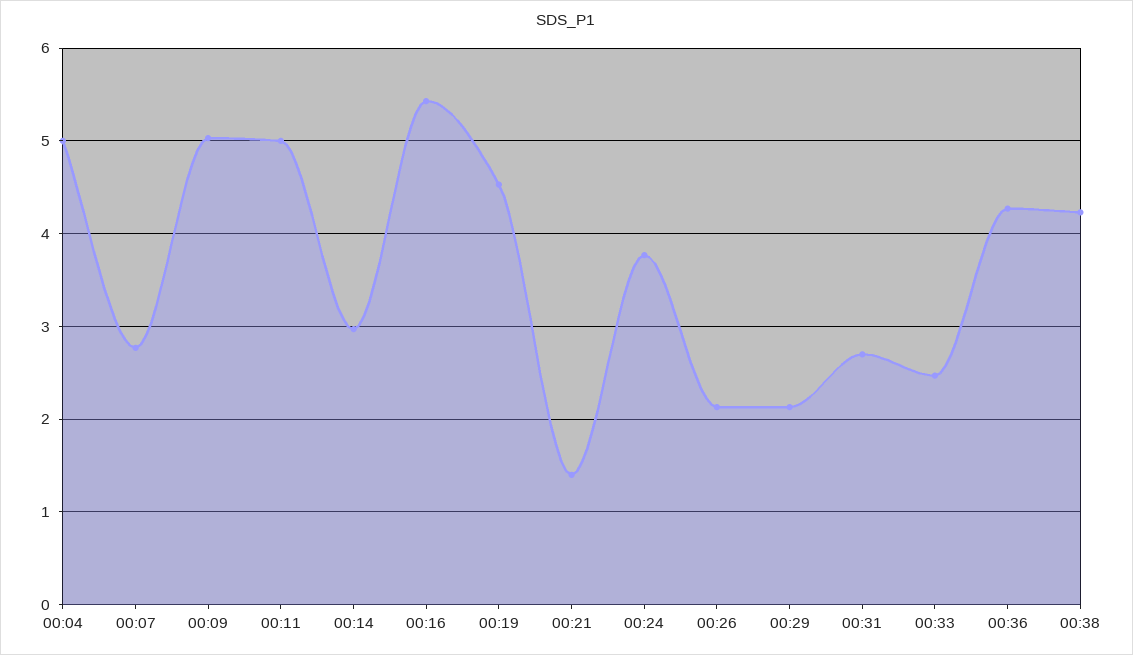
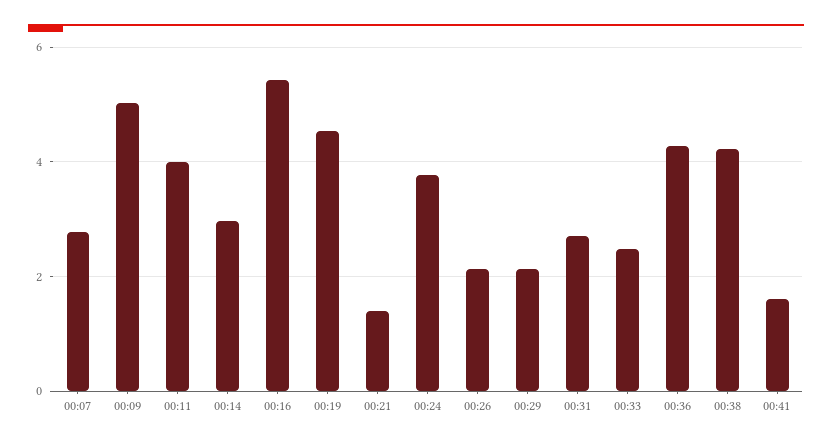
00:04: 5 -> none
00:11: 5 -> 4
00:41: none -> 1.6

